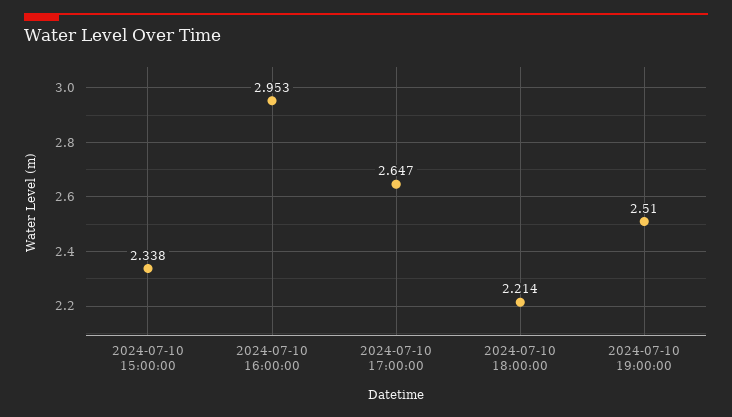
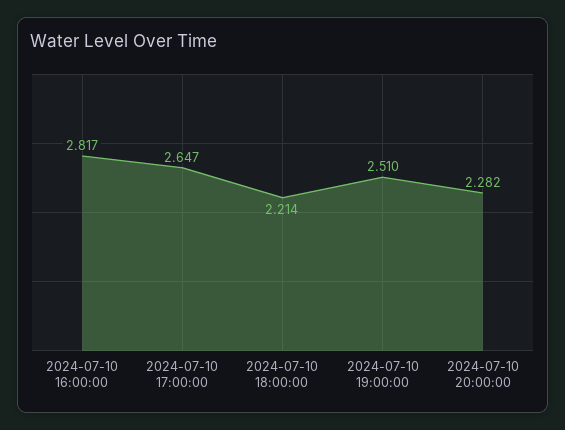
2024-07-10 15:00:00: 2.338 -> none
2024-07-10 16:00:00: 2.953 -> 2.817
2024-07-10 20:00:00: none -> 2.282

